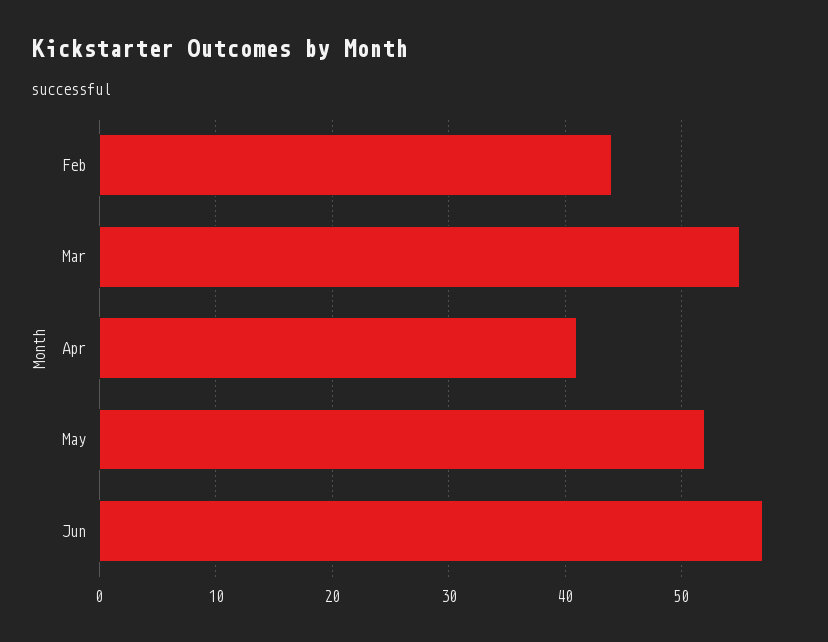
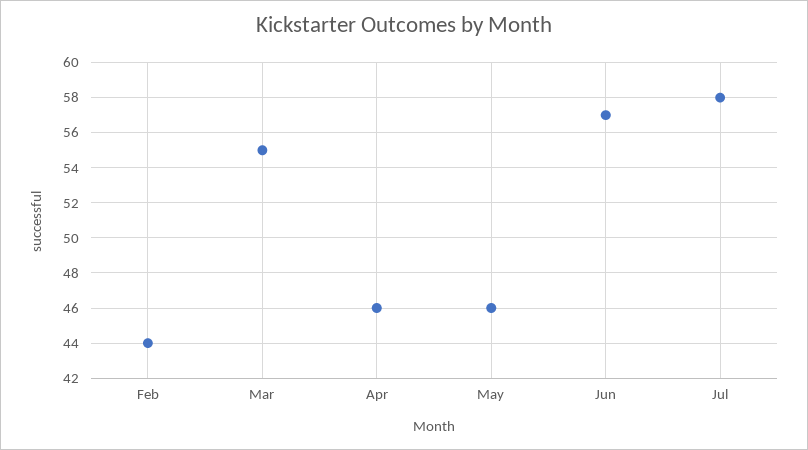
Apr: 41 -> 46
May: 52 -> 46
Jul: none -> 58

